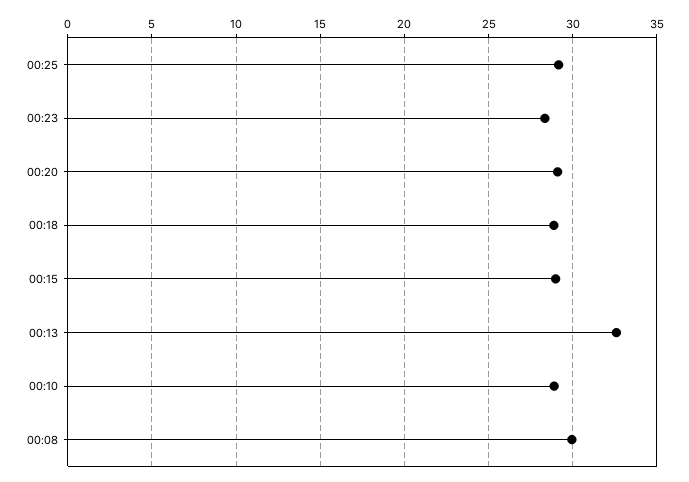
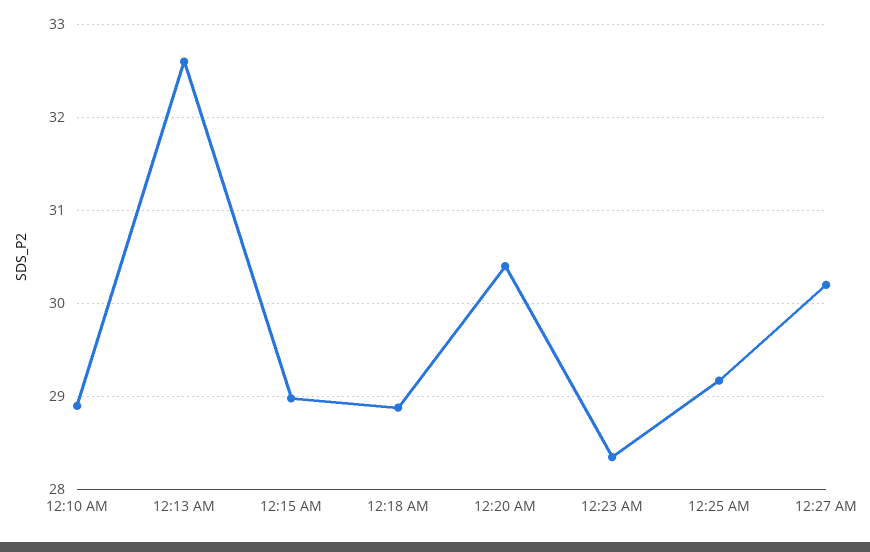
00:20: 29 -> 30.4
00:08: 30 -> none
12:27 AM: none -> 30.2

